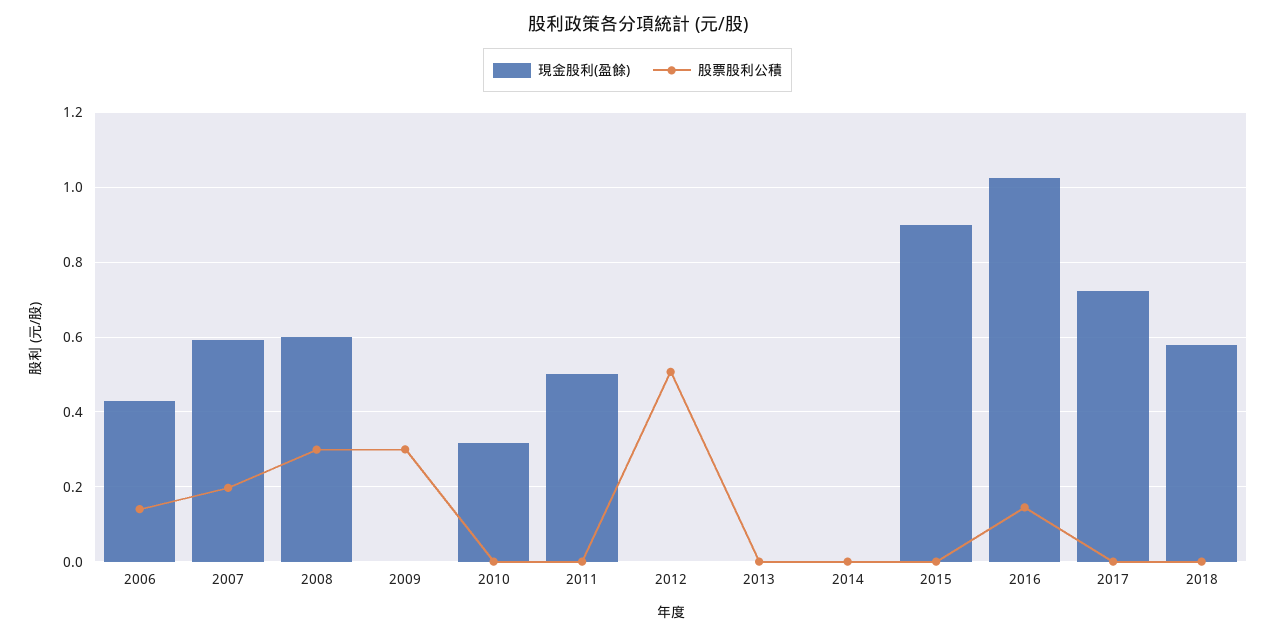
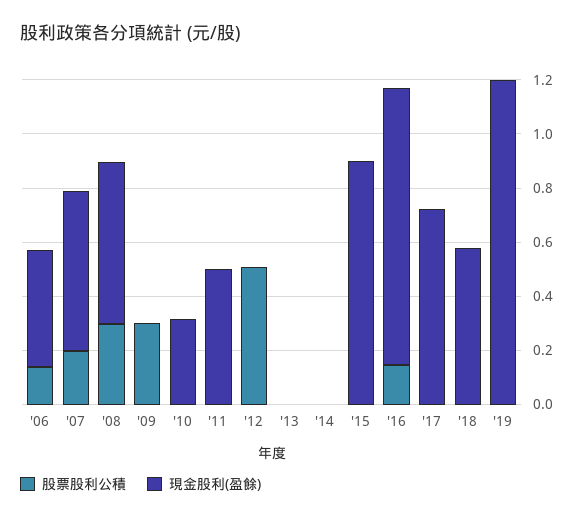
股票股利公積, '19: none -> 0
現金股利(盈餘), '19: none -> 1.2

